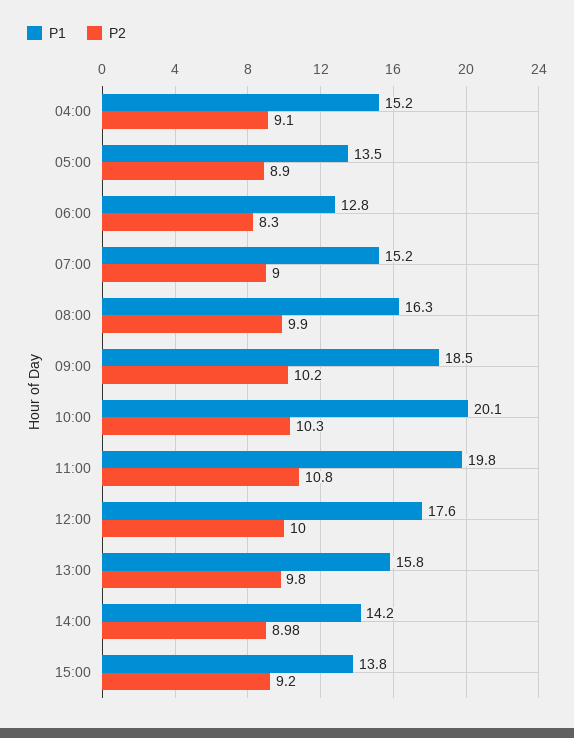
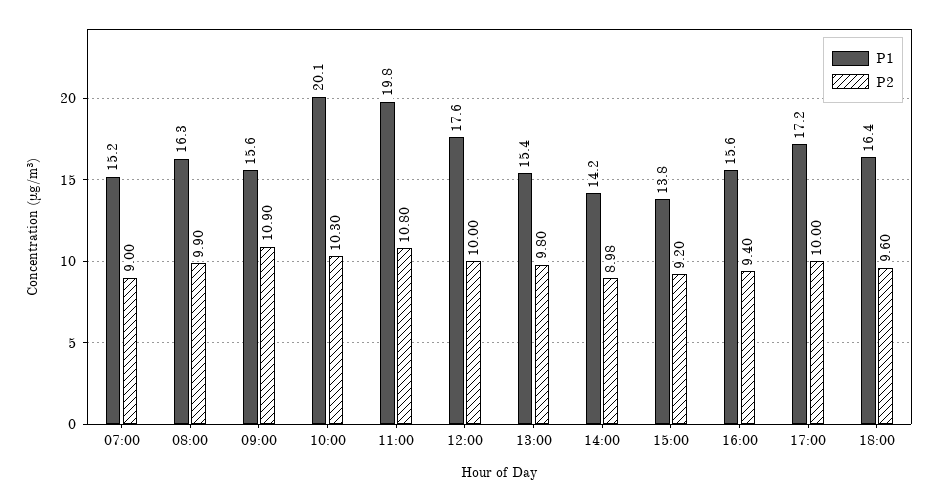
P1, 04:00: 15.2 -> none
P2, 04:00: 9.1 -> none
P1, 05:00: 13.5 -> none
P2, 05:00: 8.9 -> none
P1, 06:00: 12.8 -> none
P2, 06:00: 8.3 -> none
P1, 09:00: 18.5 -> 15.6
P2, 09:00: 10.2 -> 10.9
P1, 13:00: 15.8 -> 15.4
P1, 16:00: none -> 15.6
P2, 16:00: none -> 9.4
P1, 17:00: none -> 17.2
P2, 17:00: none -> 10
P1, 18:00: none -> 16.4
P2, 18:00: none -> 9.6

